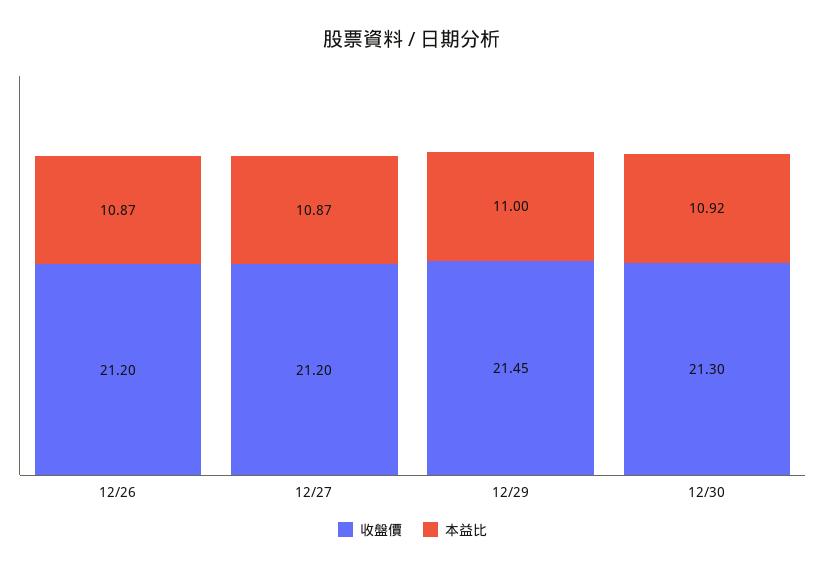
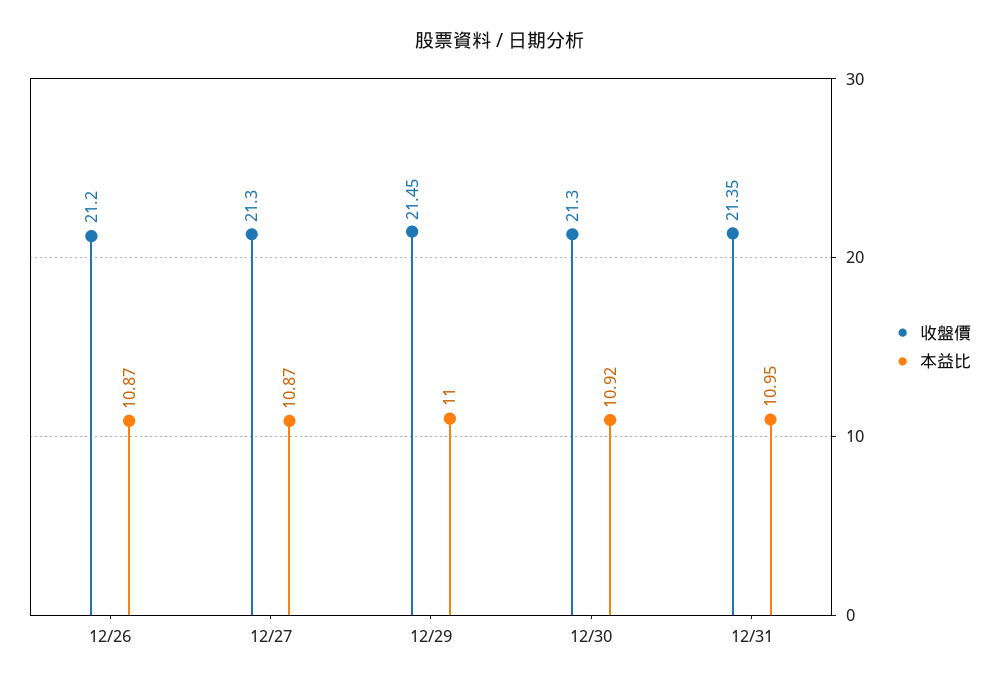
收盤價, 12/27: 21.2 -> 21.3
收盤價, 12/31: none -> 21.35
本益比, 12/31: none -> 10.95

